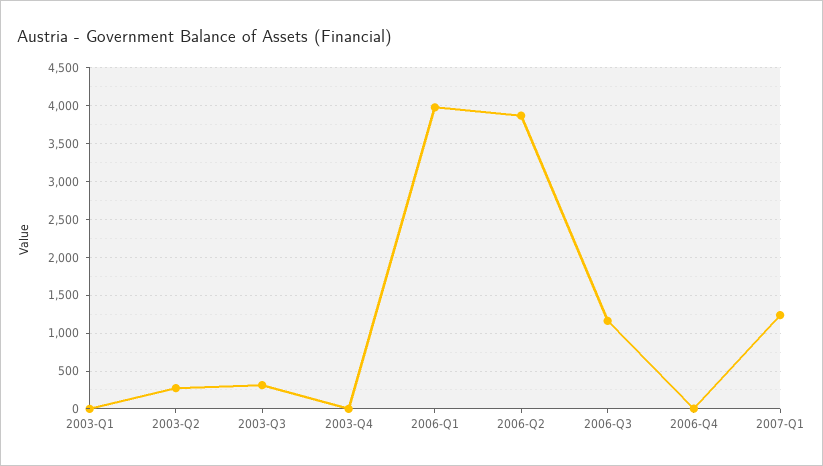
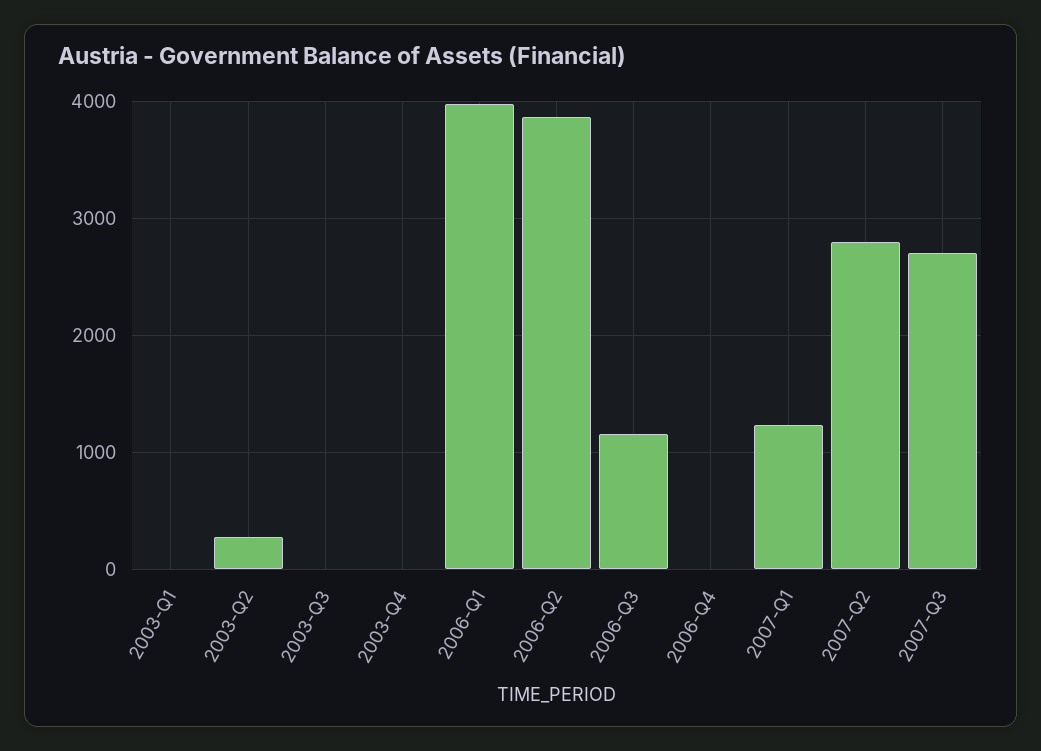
2003-Q3: 300 -> 0
2007-Q2: none -> 2800
2007-Q3: none -> 2700

